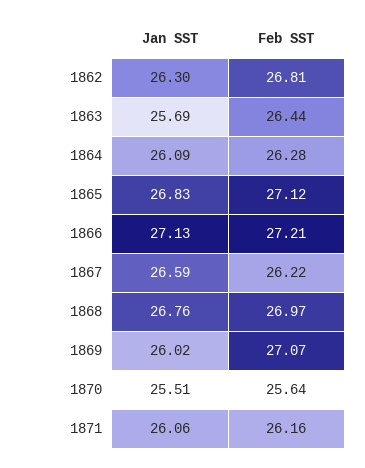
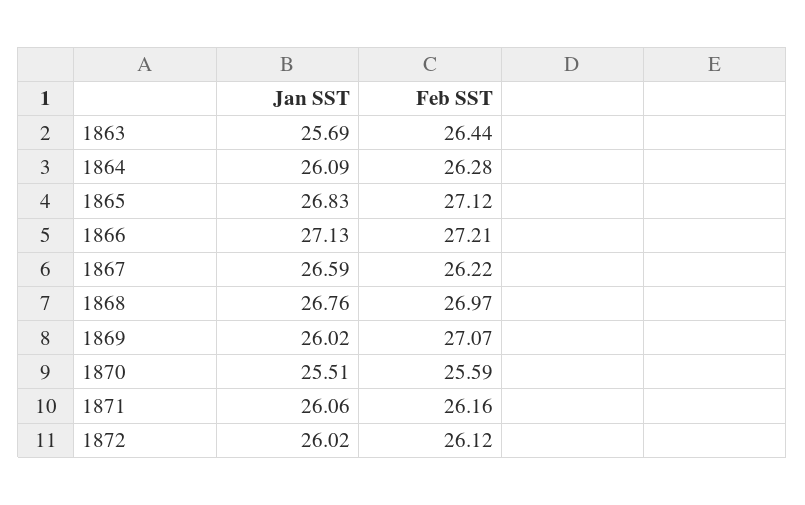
Jan SST, 1862: 26.3 -> none
Feb SST, 1862: 26.81 -> none
Feb SST, 1870: 25.64 -> 25.59
Jan SST, 1872: none -> 26.02
Feb SST, 1872: none -> 26.12

